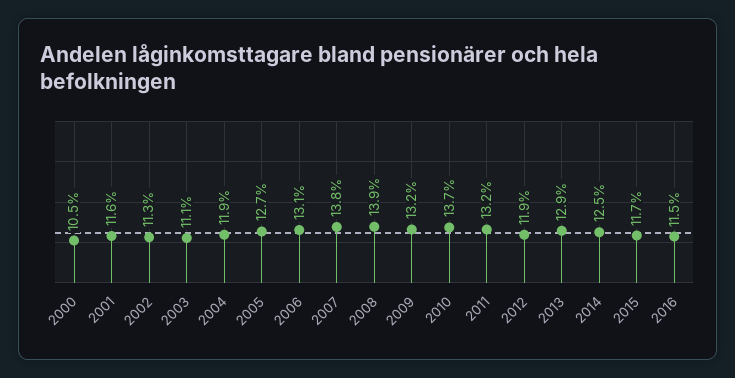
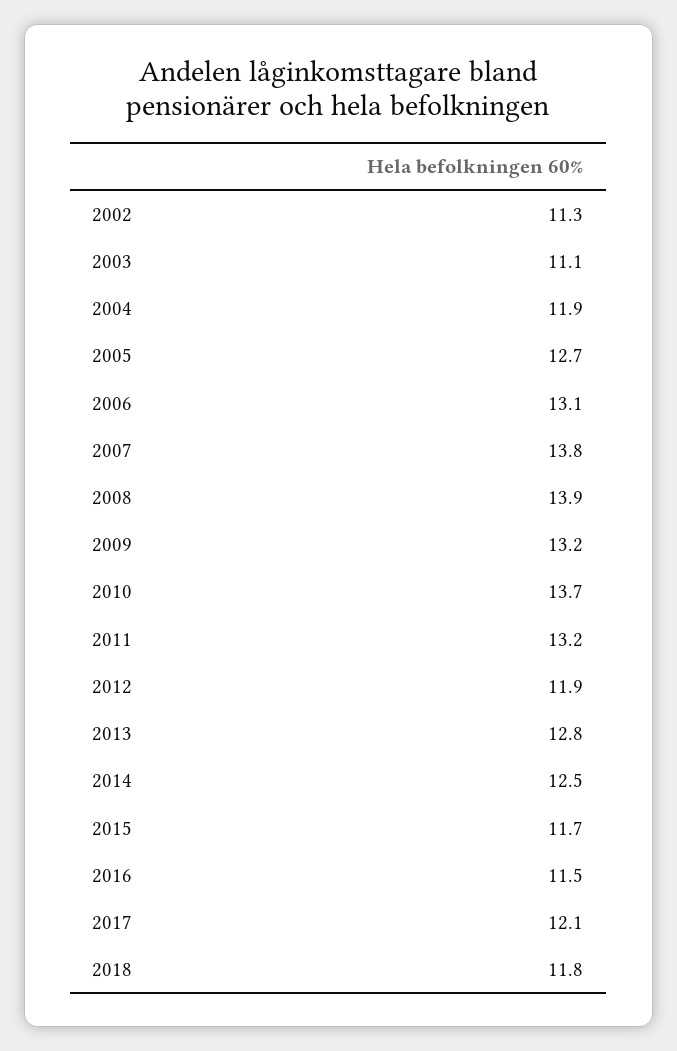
2000: 10.5 -> none
2001: 11.6 -> none
2013: 12.9 -> 12.8
2017: none -> 12.1
2018: none -> 11.8

